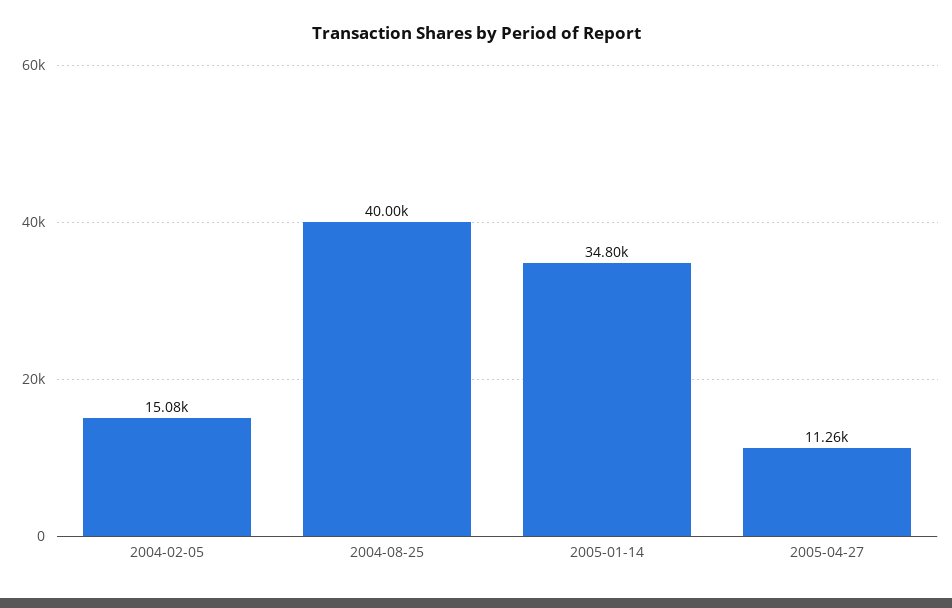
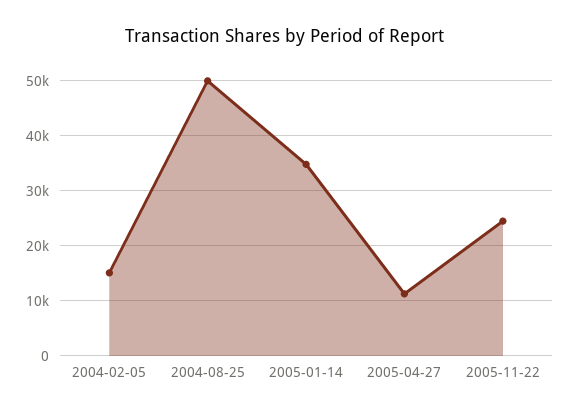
2004-08-25: 40000 -> 50000
2005-11-22: none -> 24000

